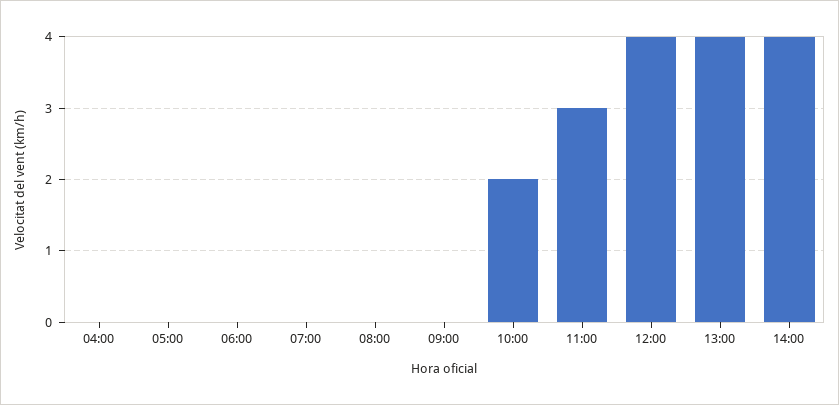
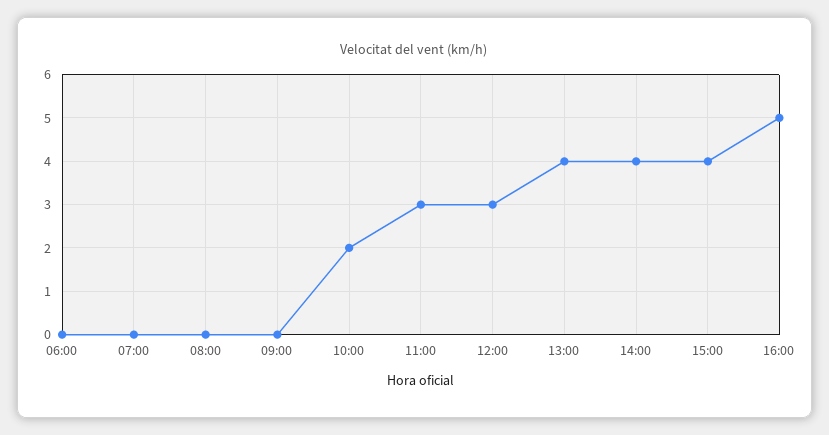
04:00: 0 -> none
05:00: 0 -> none
12:00: 4 -> 3
15:00: none -> 4
16:00: none -> 5

